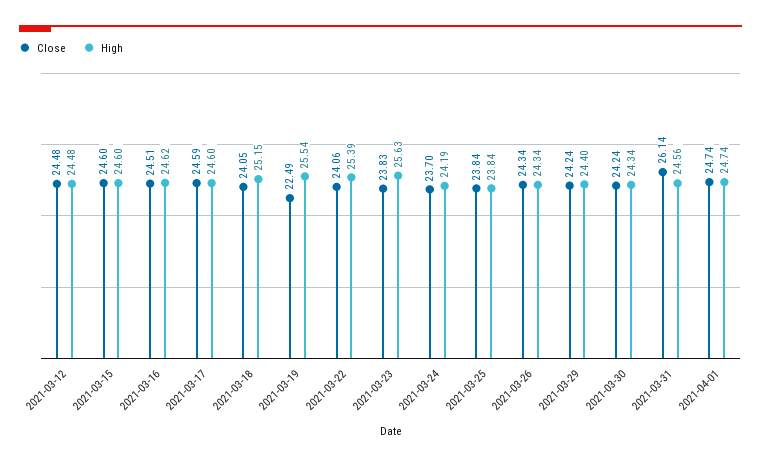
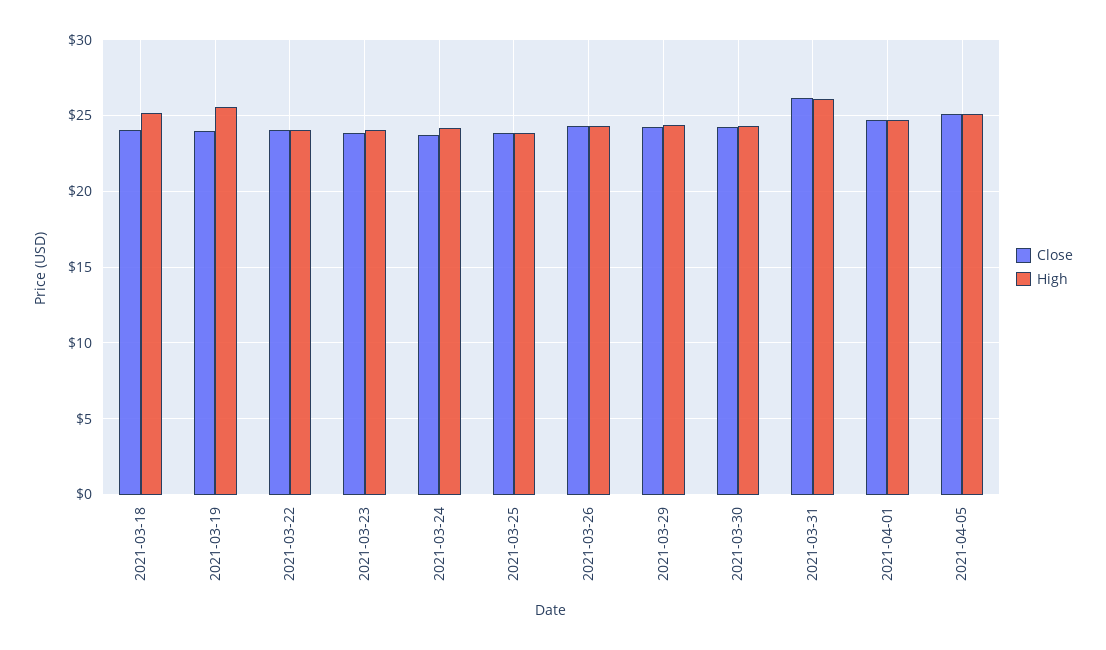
Close, 2021-03-12: 24.48 -> none
High, 2021-03-12: 24.48 -> none
Close, 2021-03-15: 24.6 -> none
High, 2021-03-15: 24.6 -> none
Close, 2021-03-16: 24.51 -> none
High, 2021-03-16: 24.62 -> none
Close, 2021-03-17: 24.59 -> none
High, 2021-03-17: 24.6 -> none
Close, 2021-03-19: 22.49 -> 24
High, 2021-03-22: 25.39 -> 24
High, 2021-03-23: 25.63 -> 24
High, 2021-03-31: 24.56 -> 26
Close, 2021-04-05: none -> 25
High, 2021-04-05: none -> 25

